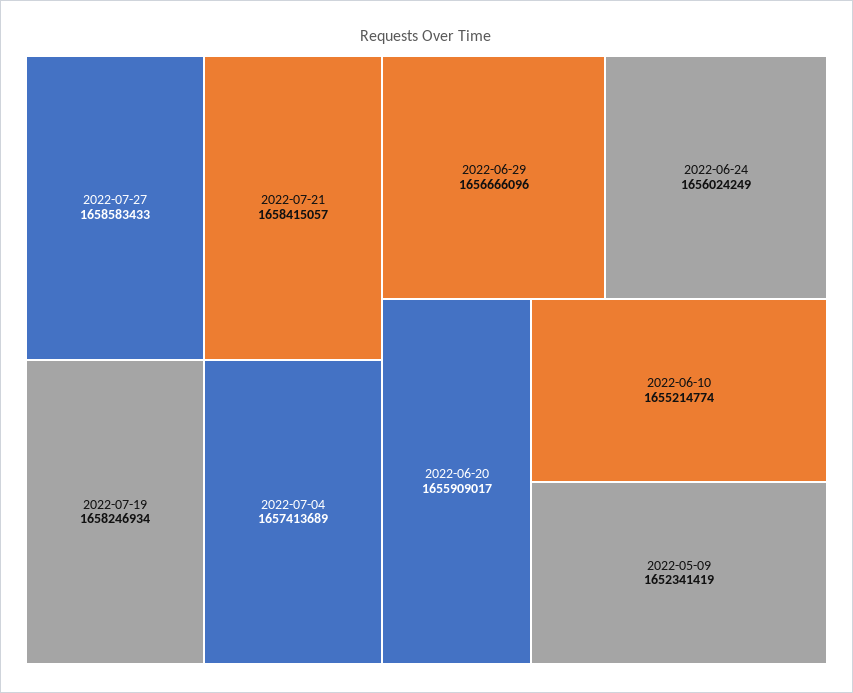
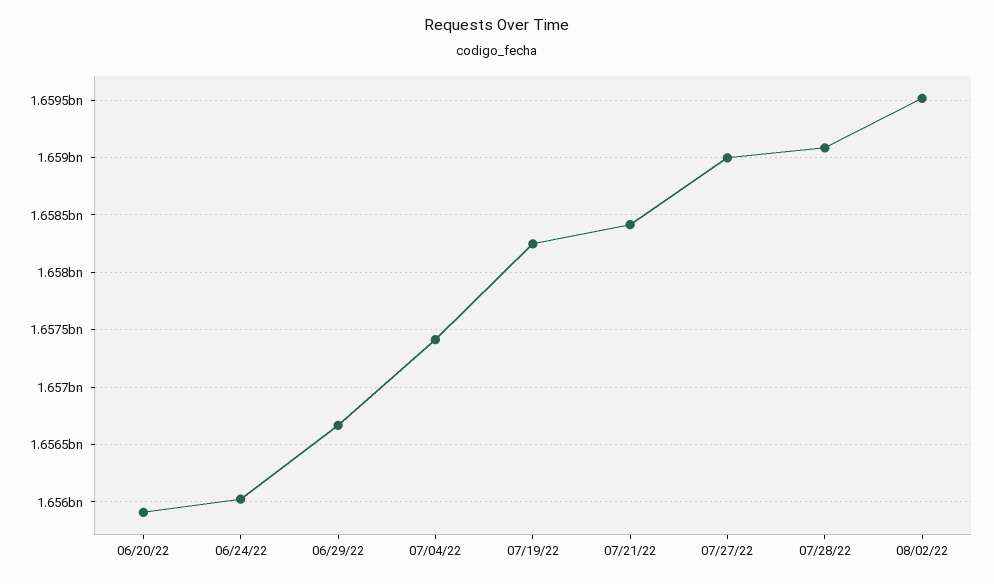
2022-07-27: 1658583433 -> 1659000000
2022-06-10: 1655214774 -> none
2022-05-09: 1652341419 -> none
07/28/22: none -> 1659100000
08/02/22: none -> 1659500000

